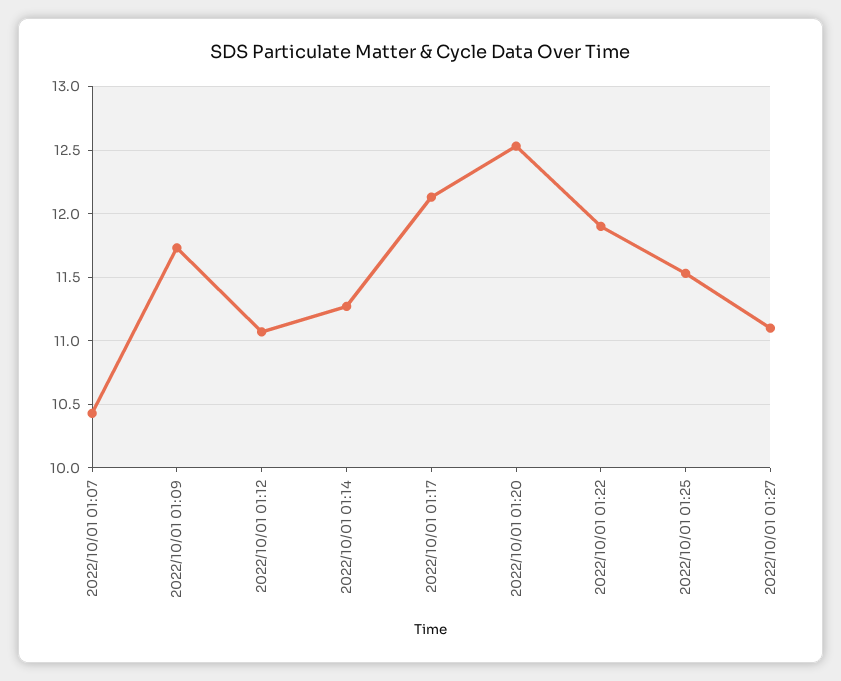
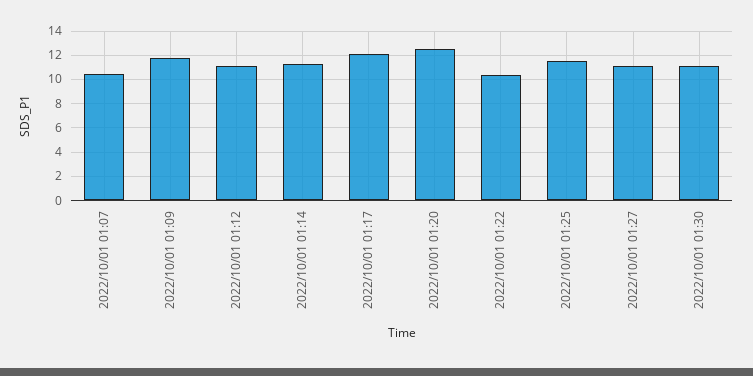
2022/10/01 01:22: 11.9 -> 10.5
2022/10/01 01:30: none -> 11

